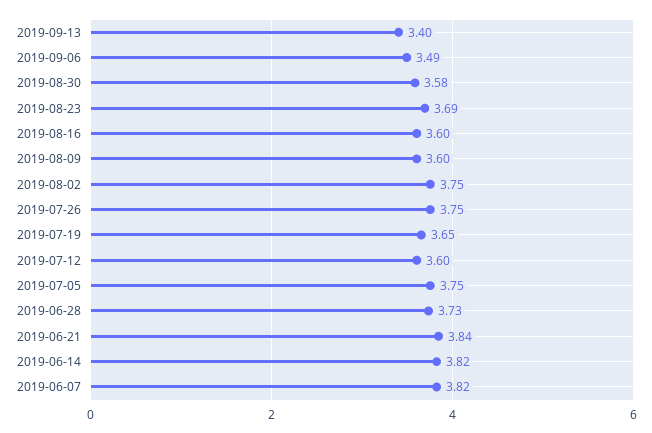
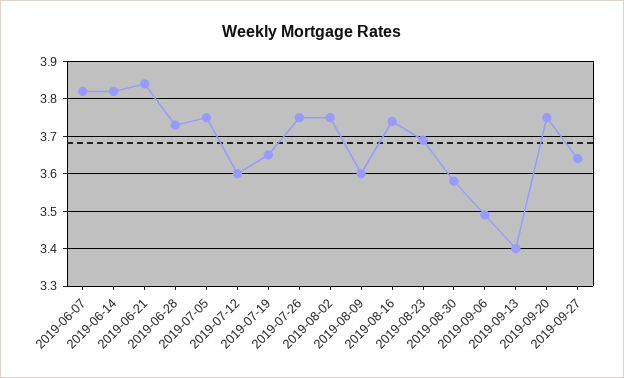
2019-08-16: 3.6 -> 3.75
2019-09-20: none -> 3.75
2019-09-27: none -> 3.65

